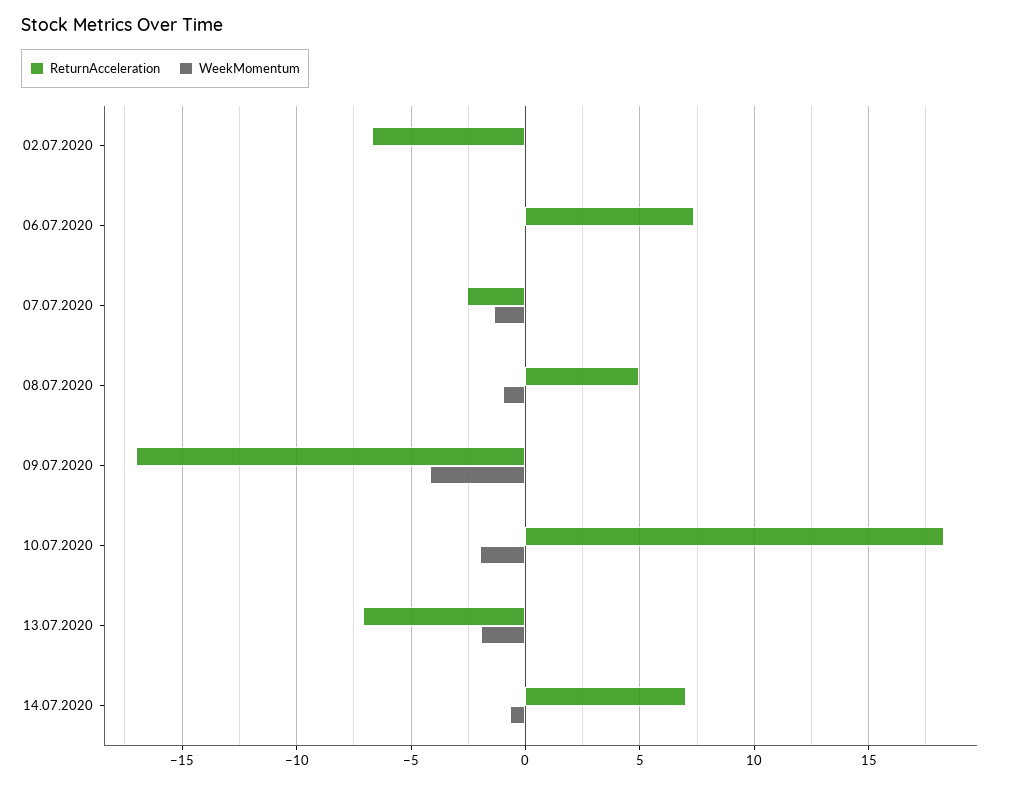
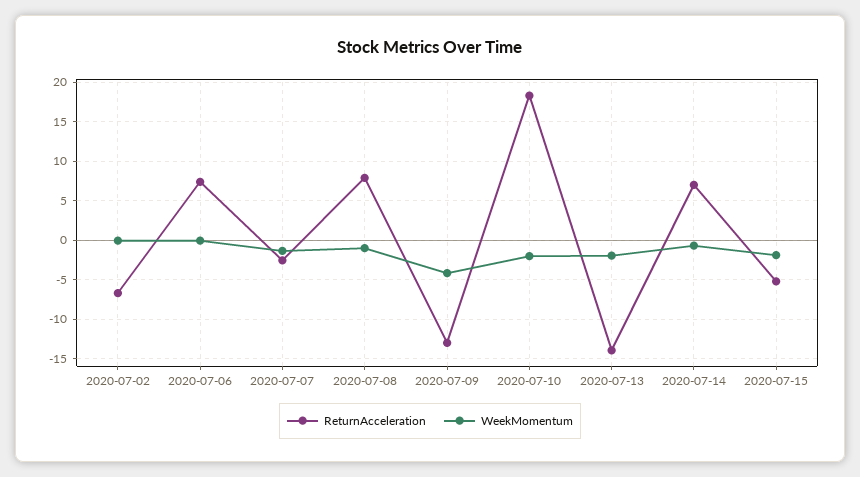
ReturnAcceleration, 08.07.2020: 5 -> 8
ReturnAcceleration, 09.07.2020: -17 -> -13
ReturnAcceleration, 13.07.2020: -7 -> -14
ReturnAcceleration, 2020-07-15: none -> -5
WeekMomentum, 2020-07-15: none -> -2

